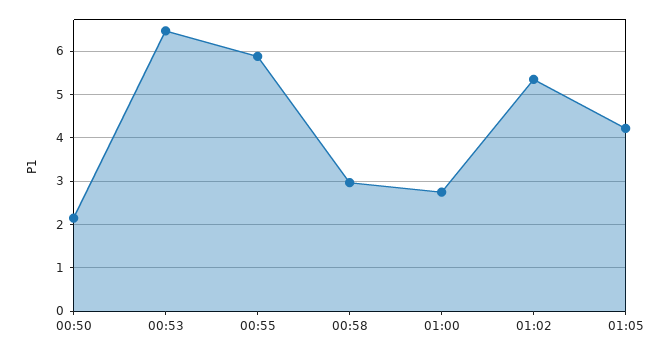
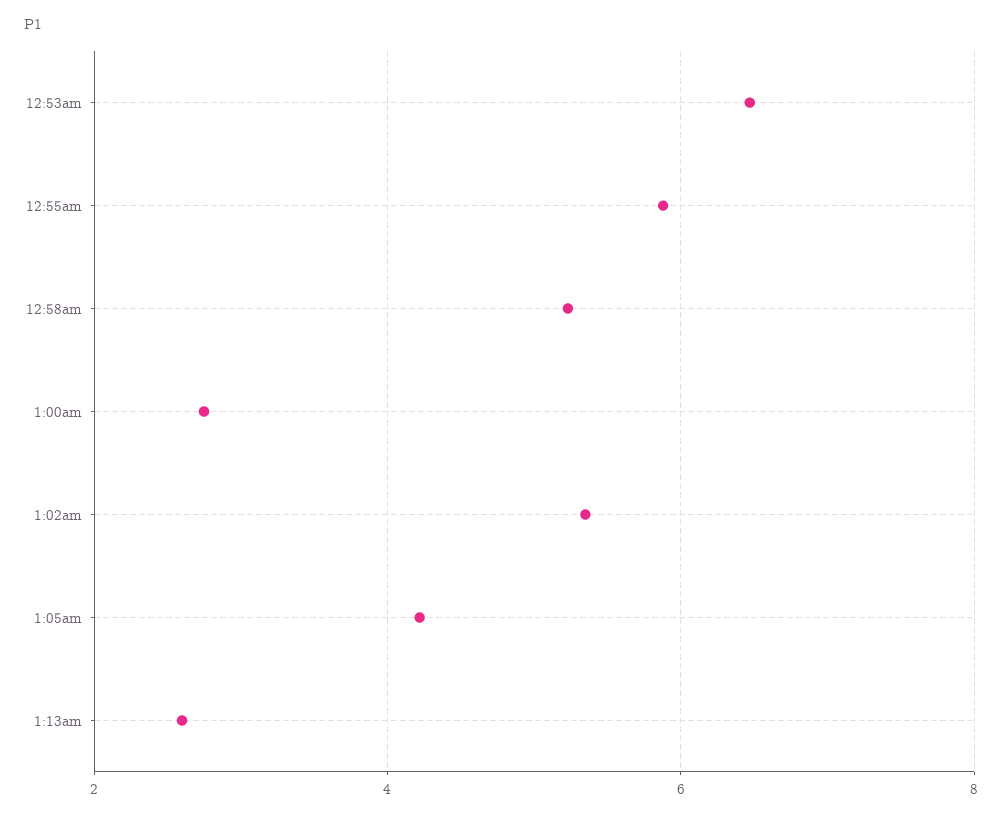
00:50: 2.2 -> none
00:58: 3 -> 5.2
1:13am: none -> 2.6

